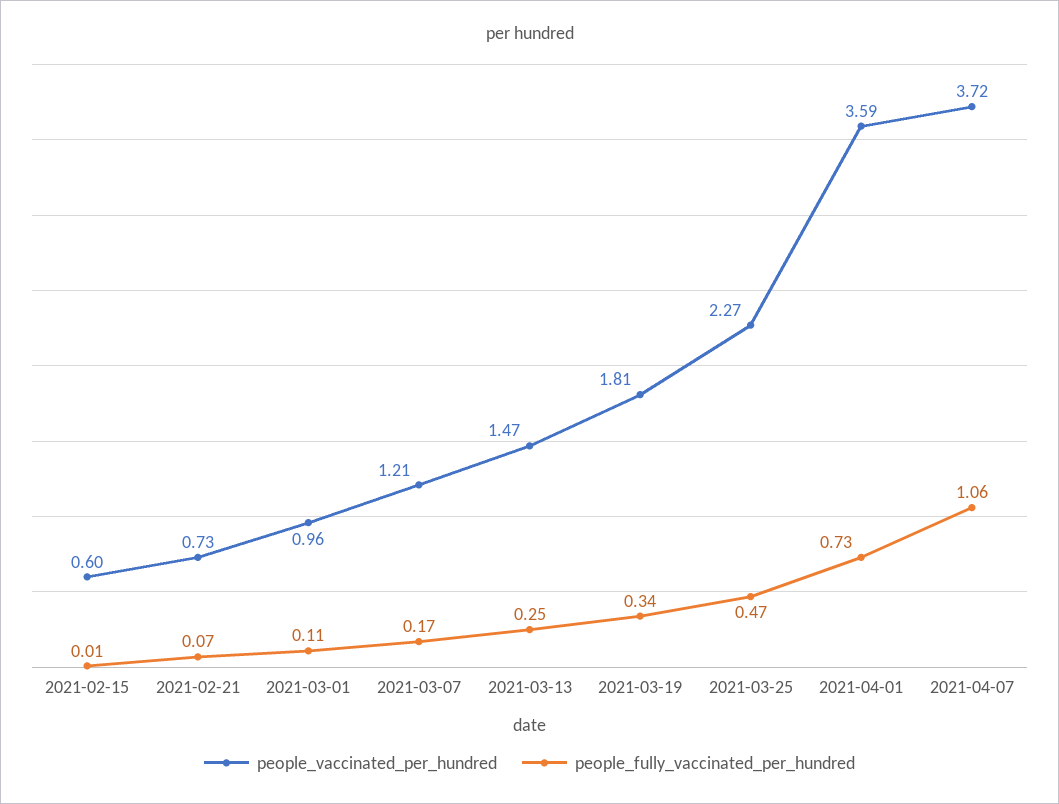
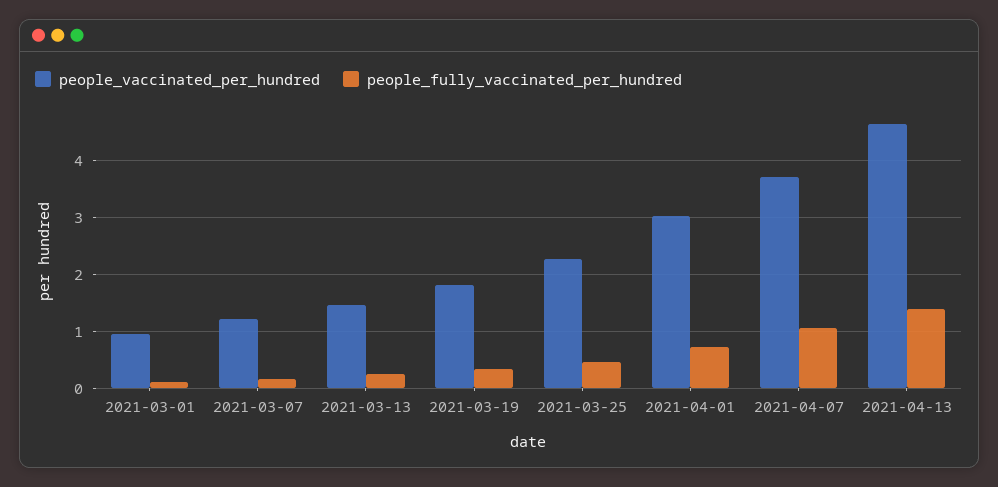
people_vaccinated_per_hundred, 2021-02-15: 0.6 -> none
people_fully_vaccinated_per_hundred, 2021-02-15: 0.01 -> none
people_vaccinated_per_hundred, 2021-02-21: 0.73 -> none
people_fully_vaccinated_per_hundred, 2021-02-21: 0.07 -> none
people_vaccinated_per_hundred, 2021-04-01: 3.59 -> 3
people_vaccinated_per_hundred, 2021-04-13: none -> 4.6
people_fully_vaccinated_per_hundred, 2021-04-13: none -> 1.4

